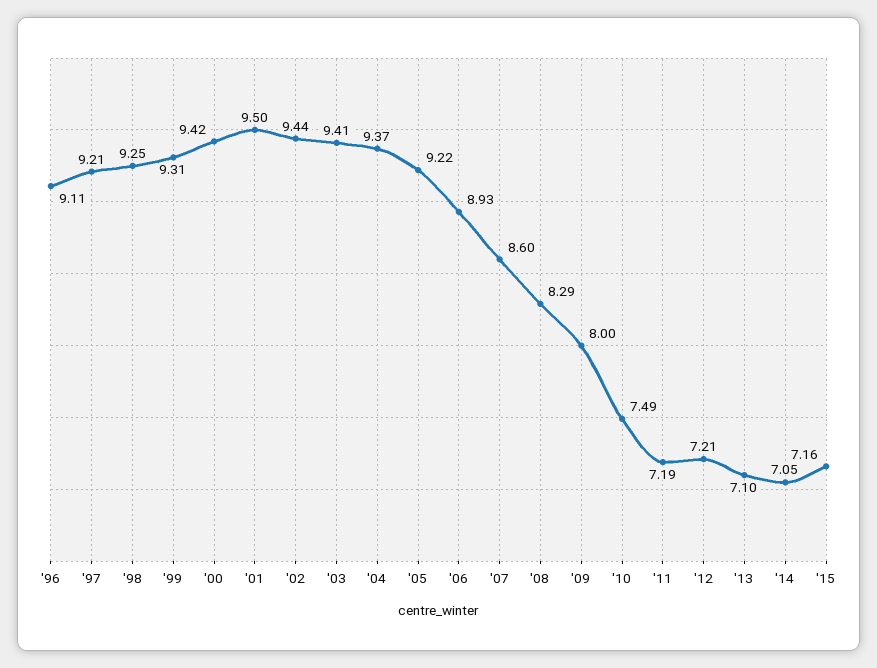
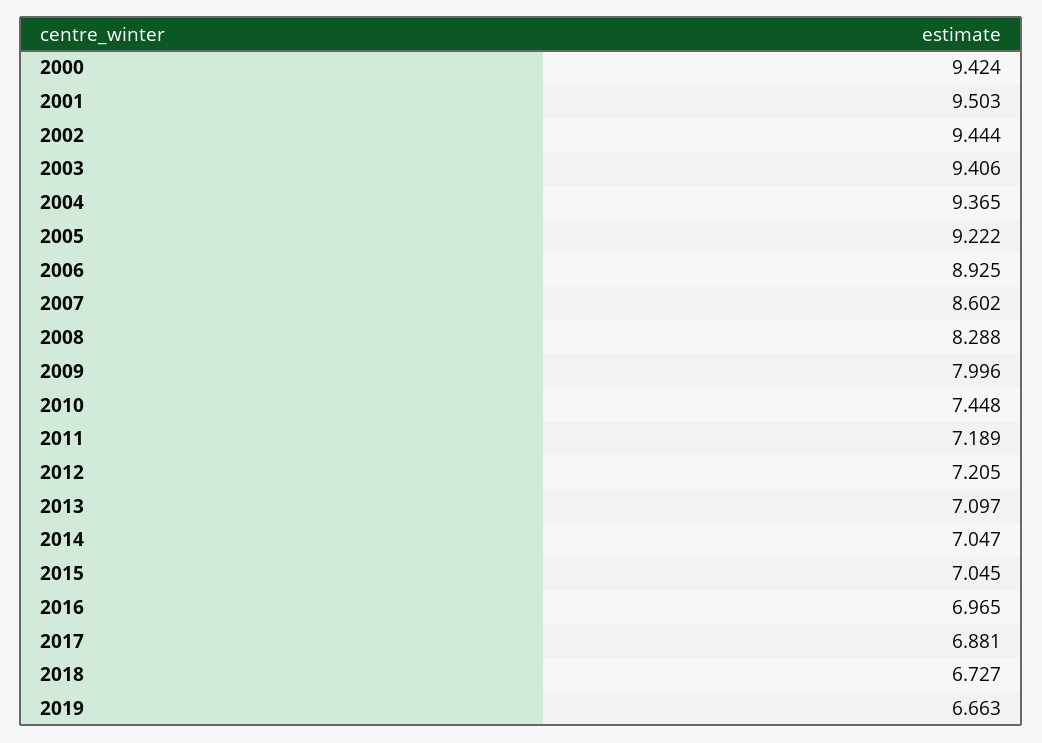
'96: 9.11 -> none
'97: 9.21 -> none
'98: 9.25 -> none
'99: 9.31 -> none
'10: 7.49 -> 7.448
'15: 7.16 -> 7.045
2016: none -> 6.965
2017: none -> 6.881
2018: none -> 6.727
2019: none -> 6.663

